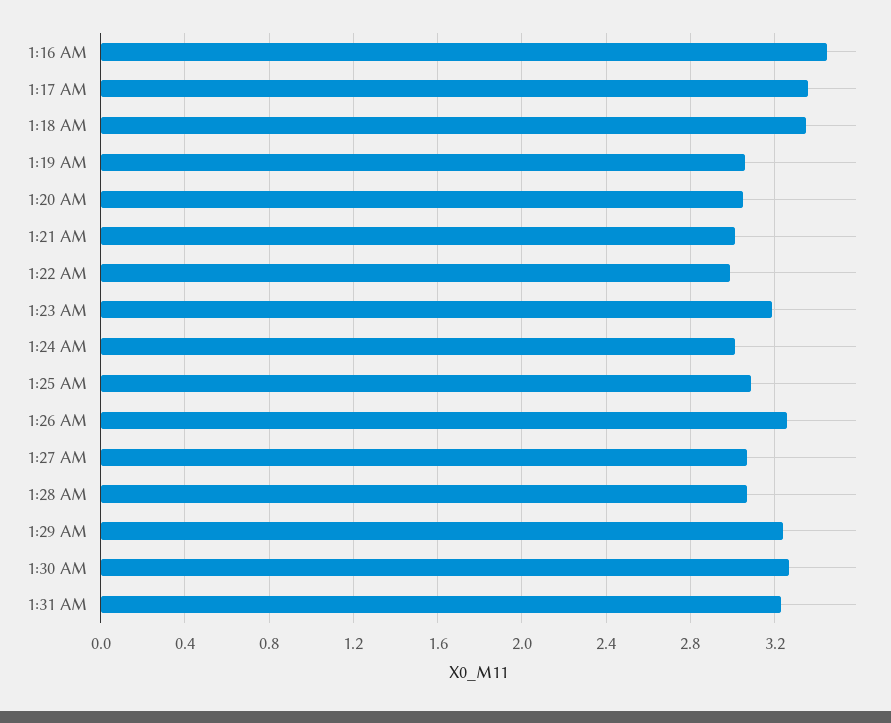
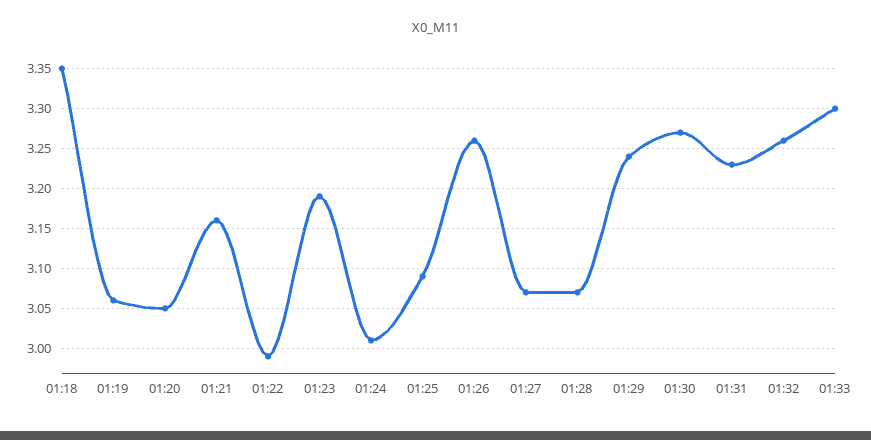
1:16 AM: 3.45 -> none
1:17 AM: 3.35 -> none
1:21 AM: 3 -> 3.16
01:32: none -> 3.26
01:33: none -> 3.3

